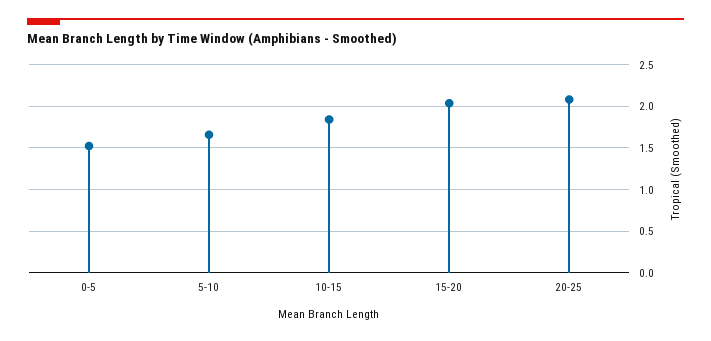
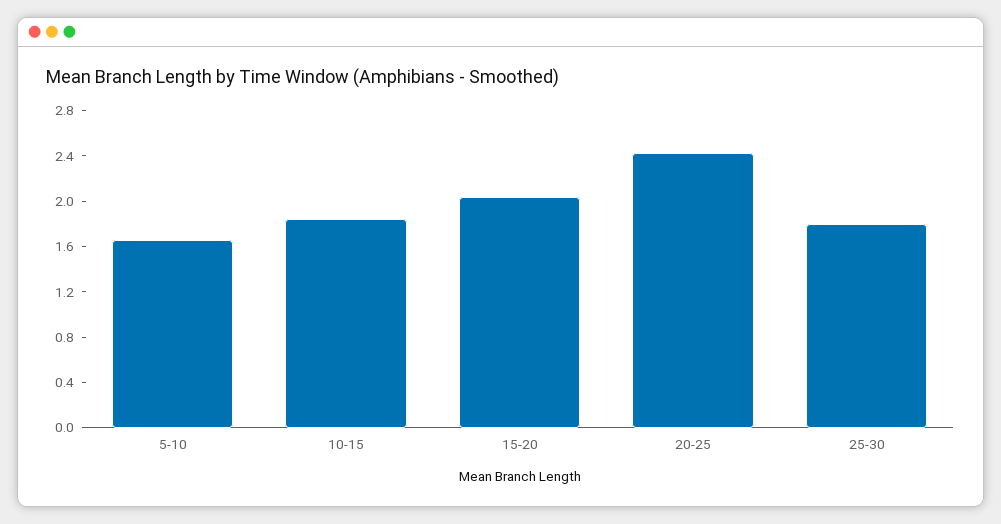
0-5: 1.5 -> none
20-25: 2.1 -> 2.4
25-30: none -> 1.8

